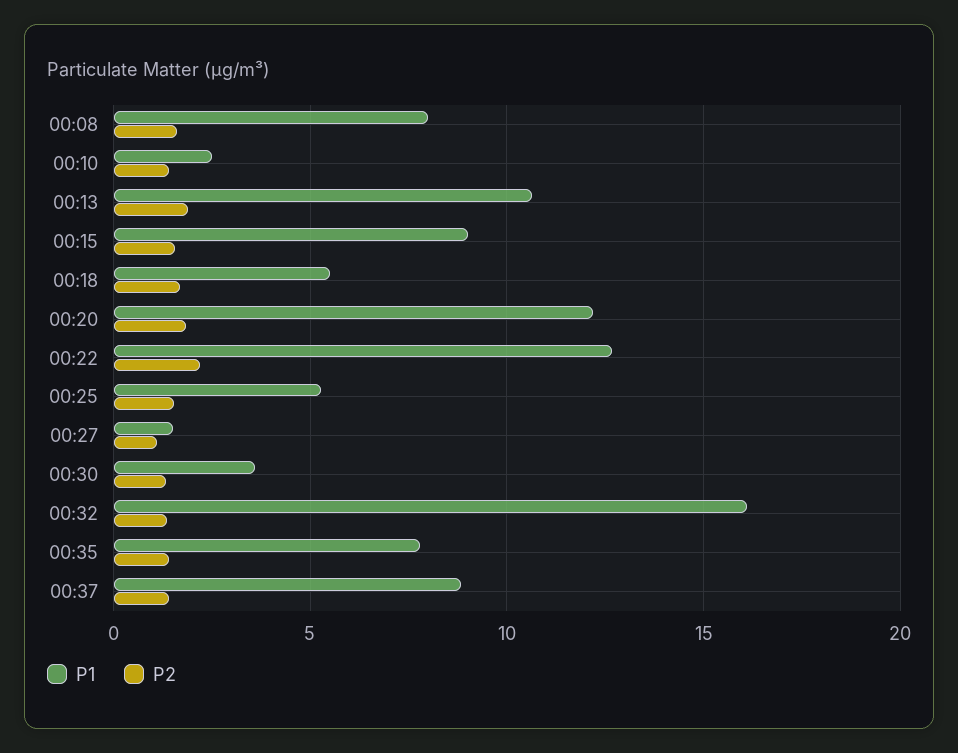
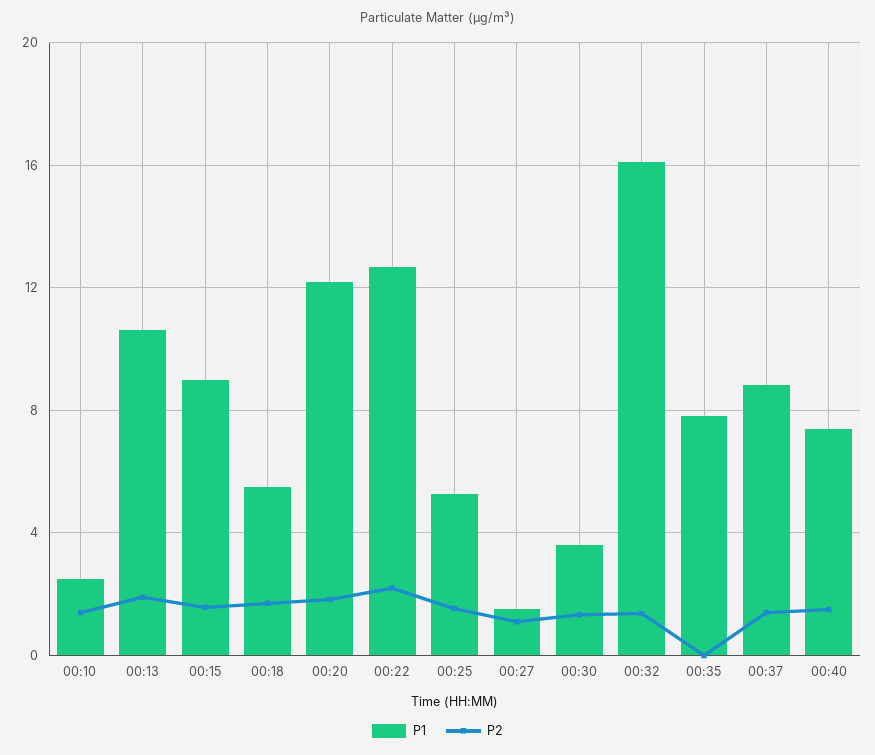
P1, 00:08: 8 -> none
P2, 00:08: 1.5 -> none
P2, 00:35: 1.5 -> 0
P1, 00:40: none -> 7.5
P2, 00:40: none -> 1.5

